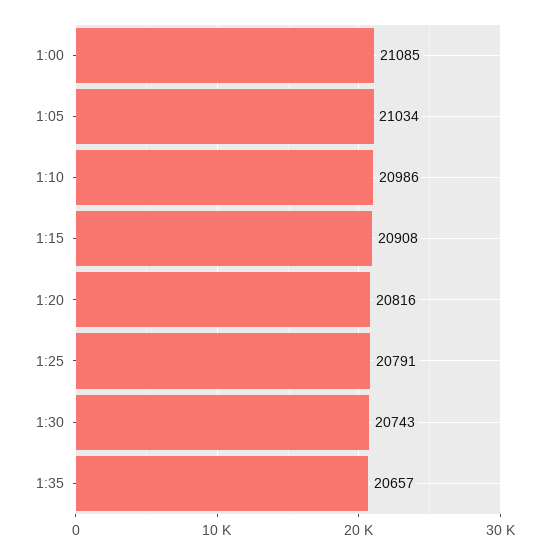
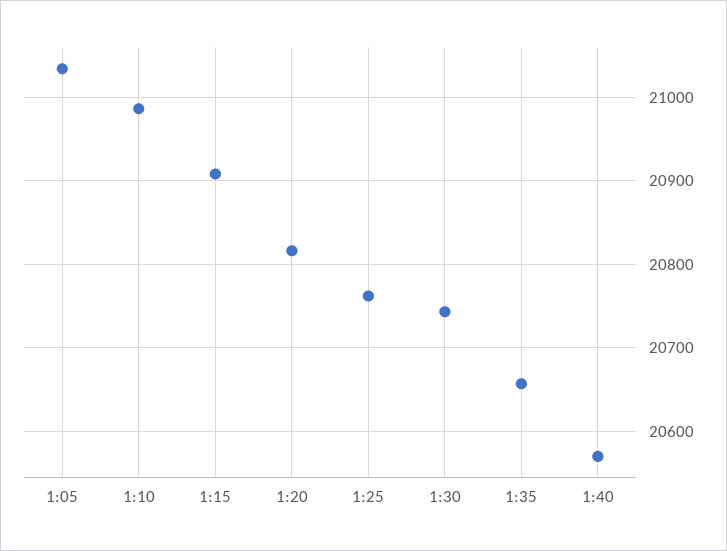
1:00: 21085 -> none
1:25: 20791 -> 20760
1:40: none -> 20570

